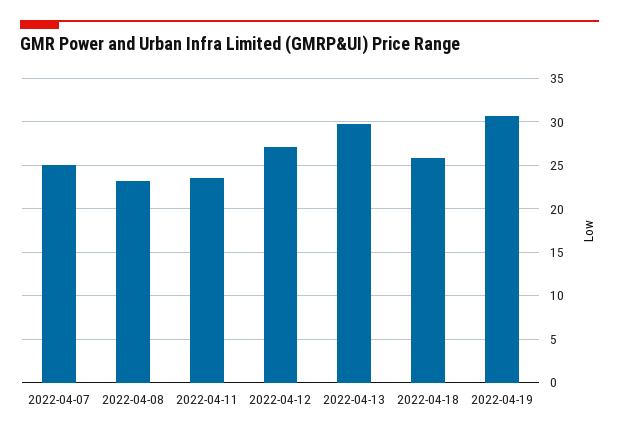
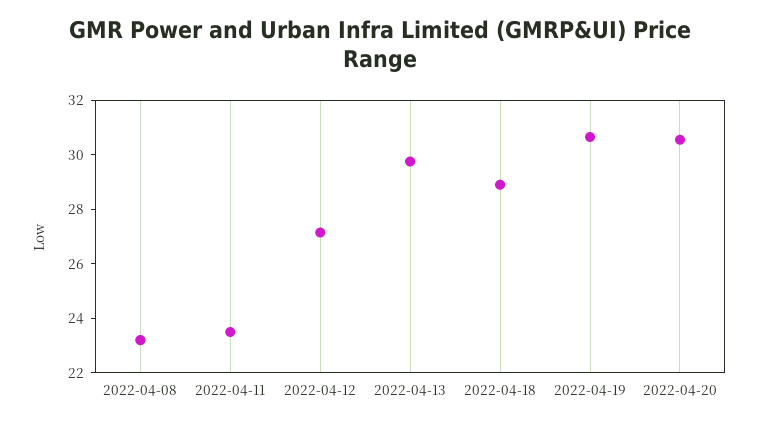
2022-04-07: 25 -> none
2022-04-18: 26 -> 29
2022-04-20: none -> 30.5

